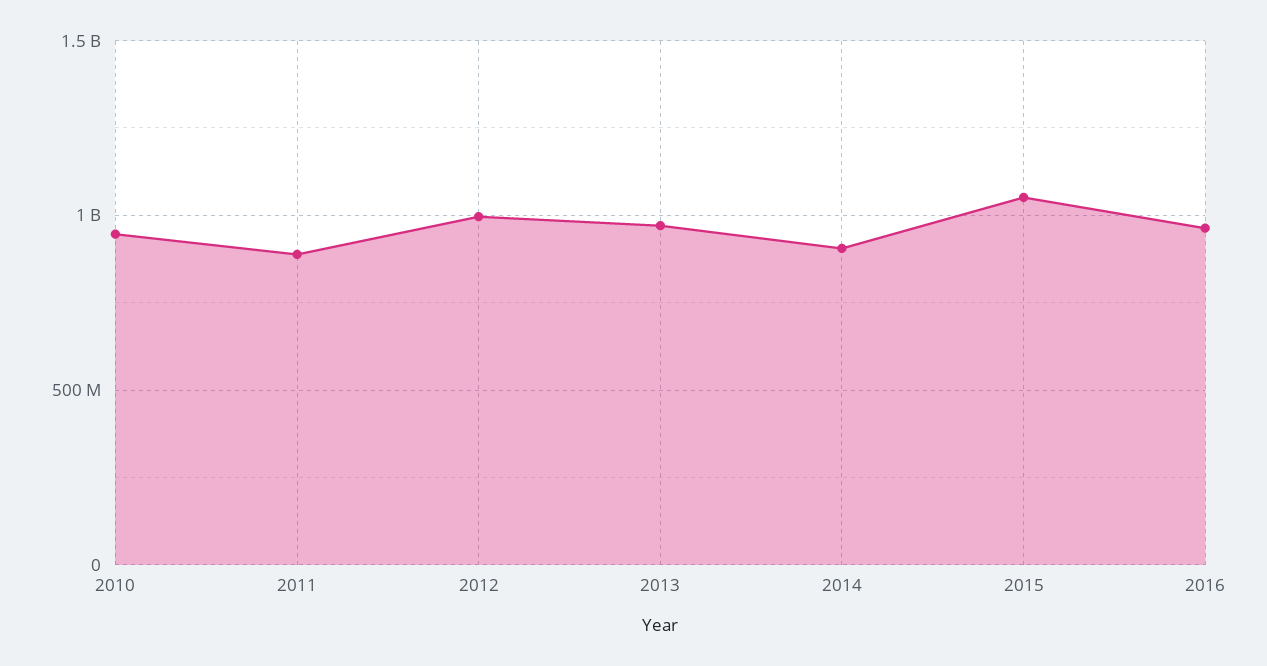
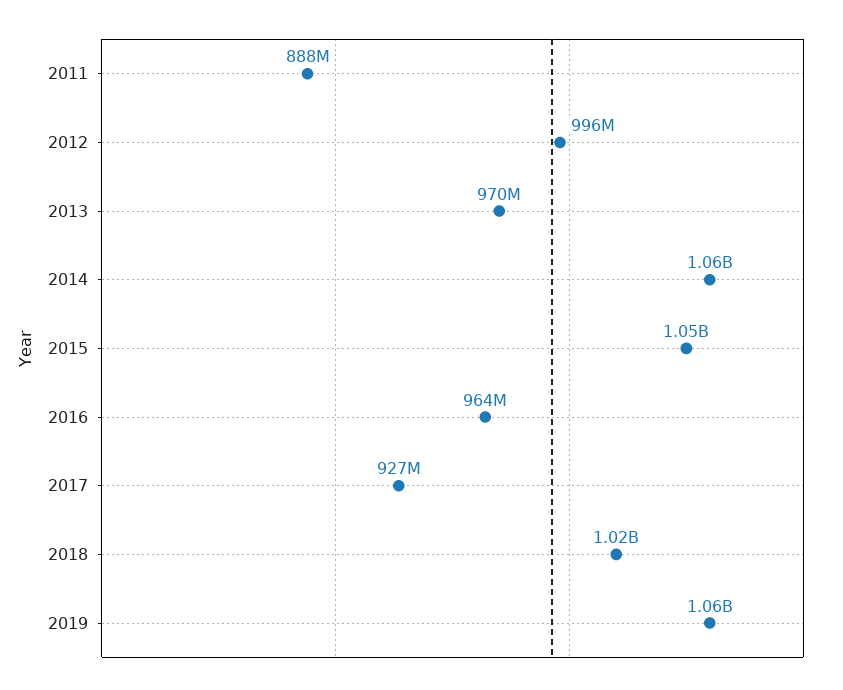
2010: 950000000 -> none
2014: 900000000 -> 1060000000
2017: none -> 927000000
2018: none -> 1020000000
2019: none -> 1060000000

